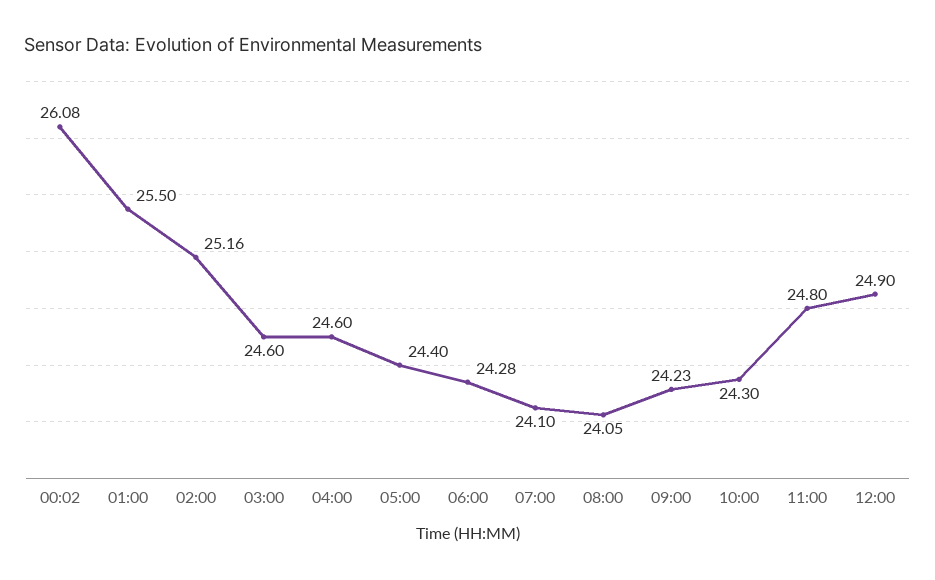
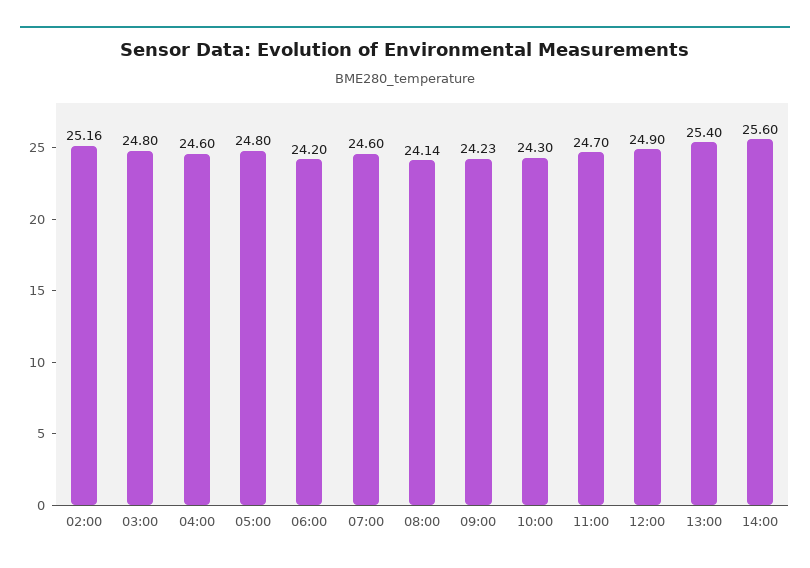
00:02: 26.08 -> none
01:00: 25.5 -> none
03:00: 24.6 -> 24.8
05:00: 24.4 -> 24.8
06:00: 24.28 -> 24.2
07:00: 24.1 -> 24.6
08:00: 24.05 -> 24.14
11:00: 24.8 -> 24.7
13:00: none -> 25.4
14:00: none -> 25.6

